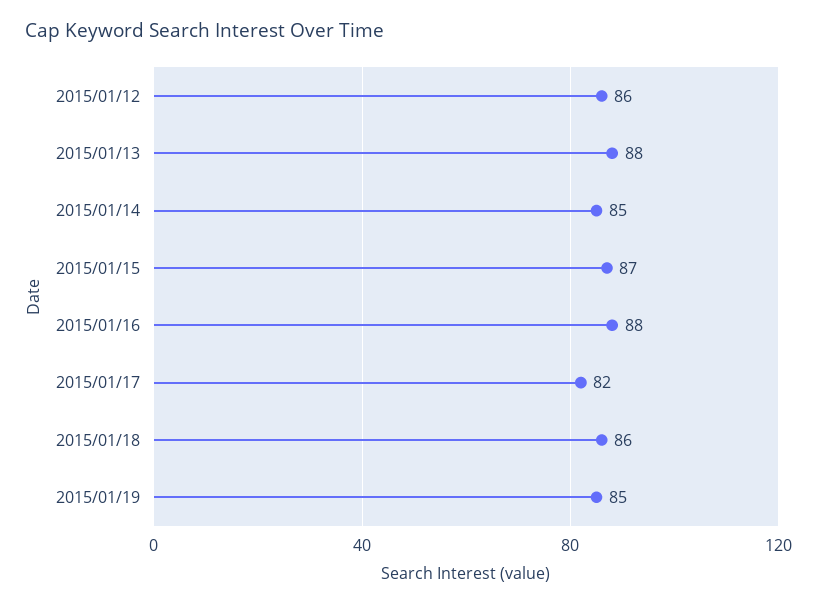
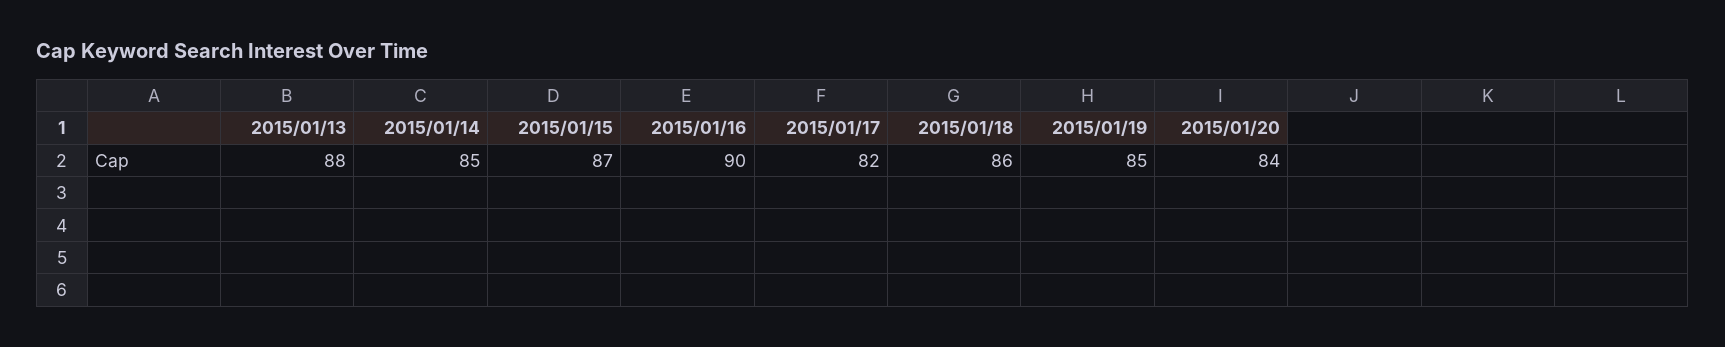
2015/01/12: 86 -> none
2015/01/16: 88 -> 90
2015/01/20: none -> 84

